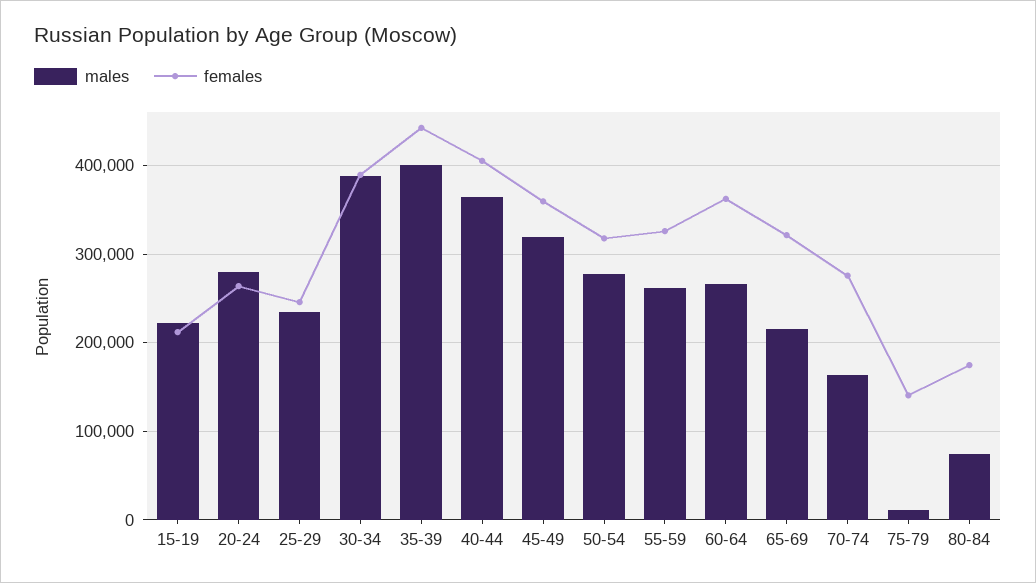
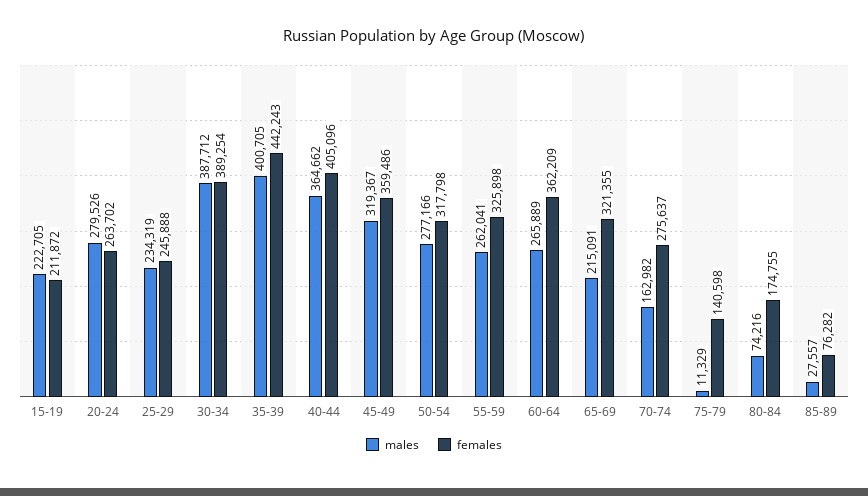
males, 85-89: none -> 27557
females, 85-89: none -> 76282

